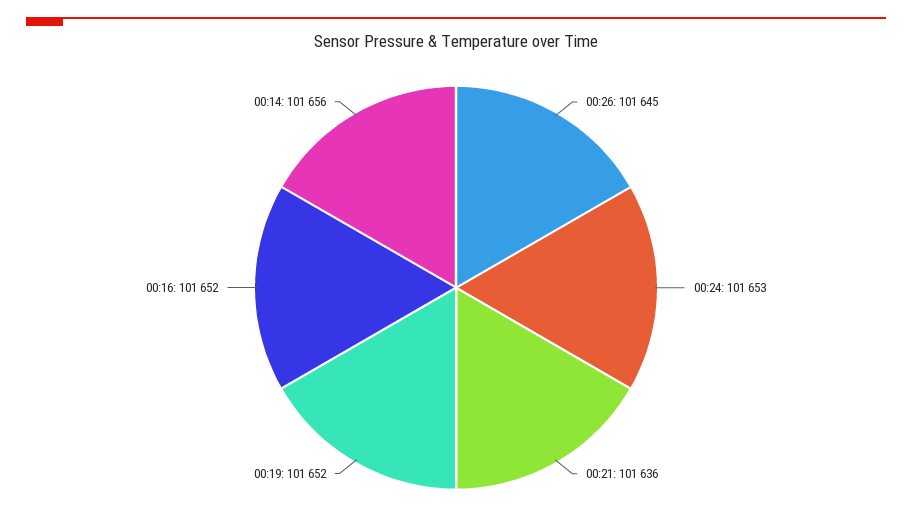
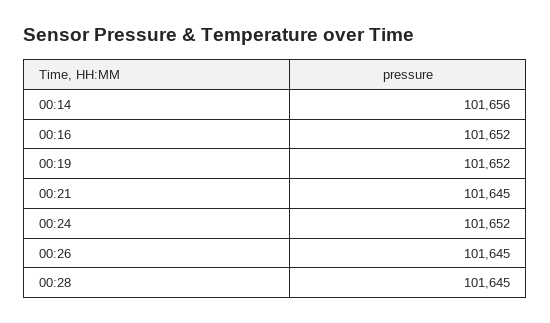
00:24: 101653 -> 101652
00:21: 101636 -> 101645
00:28: none -> 101645

